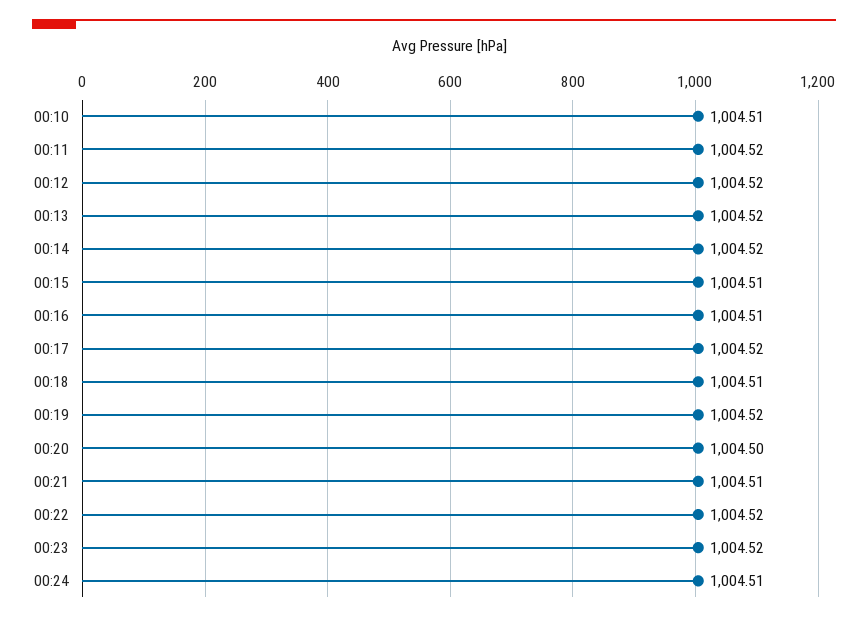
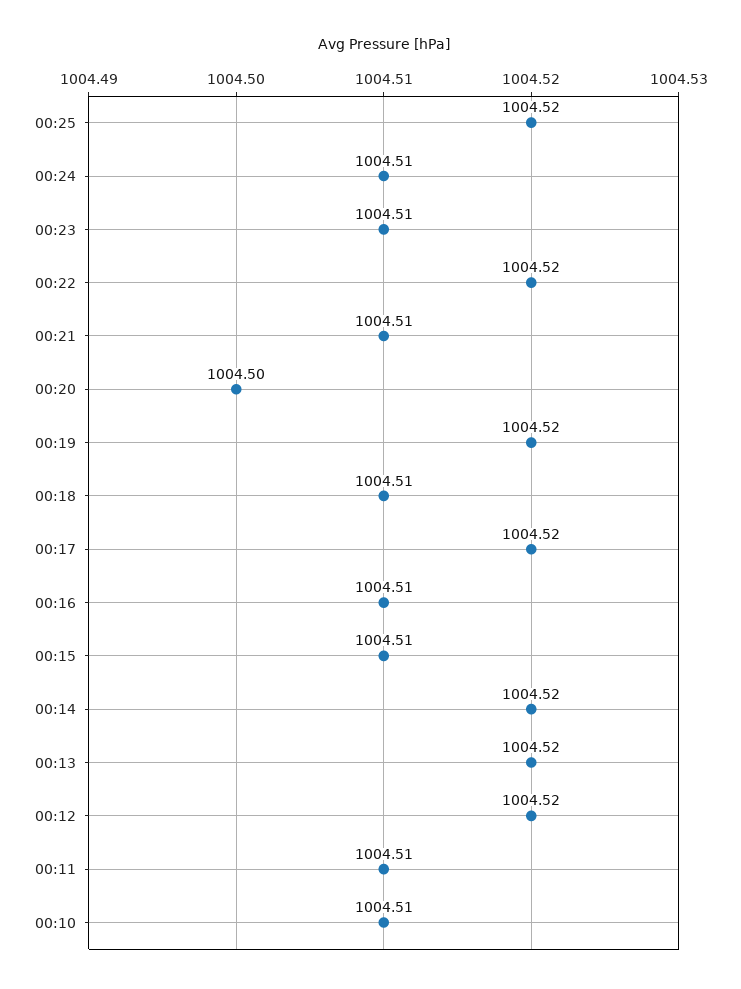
00:11: 1004.52 -> 1004.51
00:23: 1004.52 -> 1004.51
00:25: none -> 1004.52

